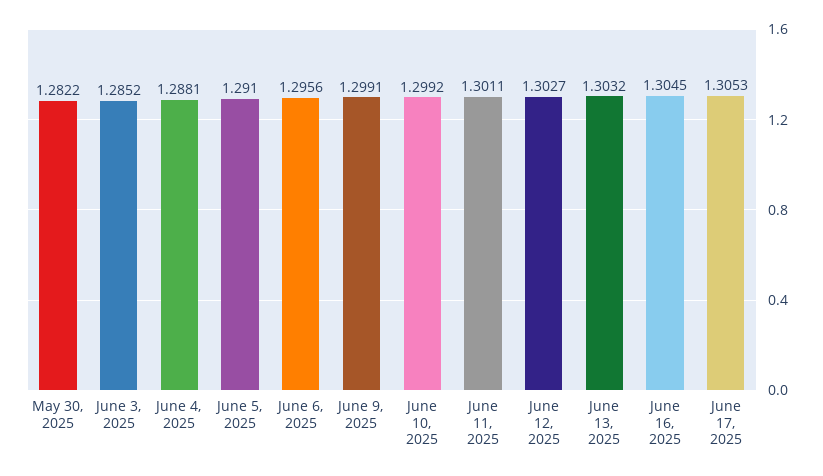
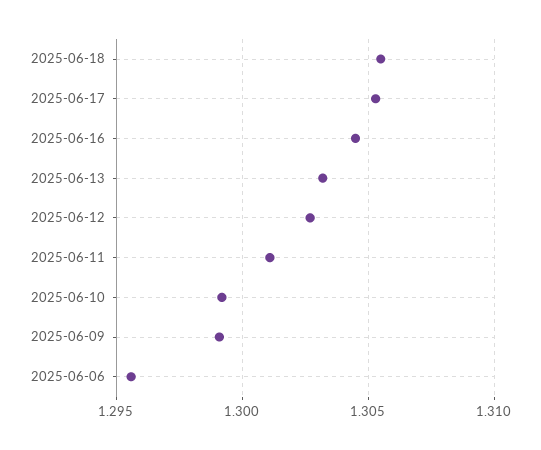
May 30, 2025: 1.2822 -> none
June 3, 2025: 1.2852 -> none
June 4, 2025: 1.2881 -> none
June 5, 2025: 1.291 -> none
2025-06-18: none -> 1.3055

